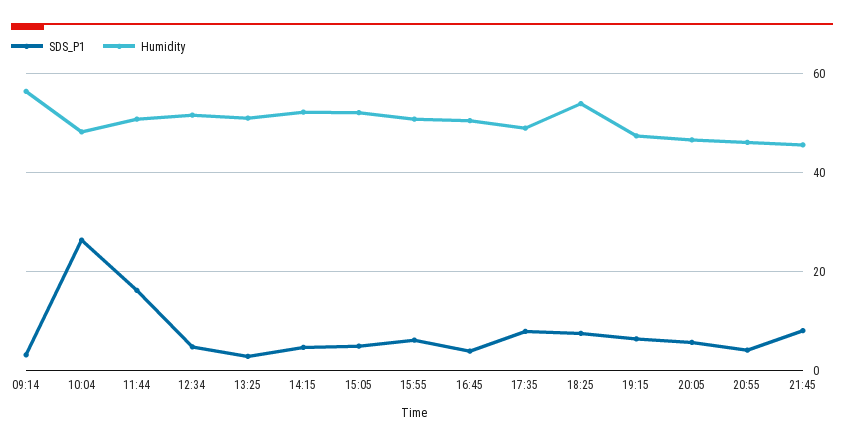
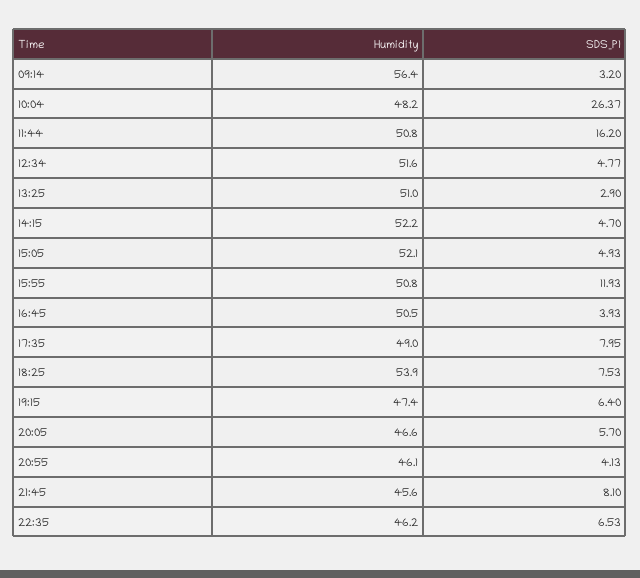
SDS_P1, 15:55: 6 -> 11.93
Humidity, 22:35: none -> 46.2
SDS_P1, 22:35: none -> 6.53

